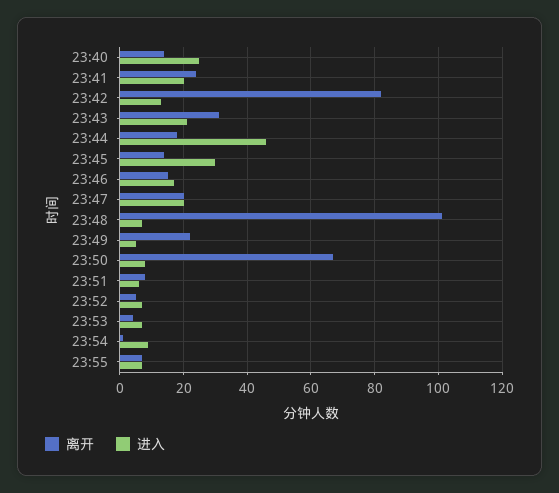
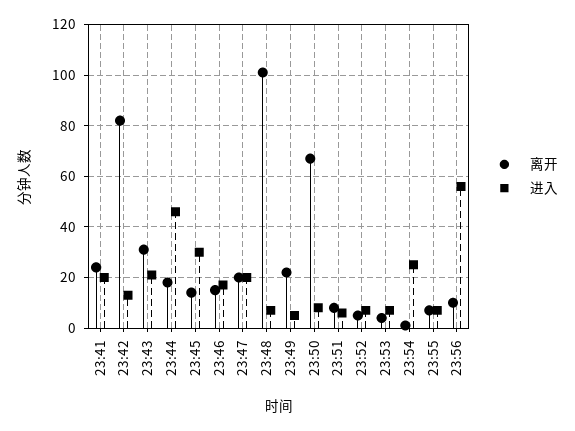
离开, 23:40: 15 -> none
进入, 23:40: 25 -> none
进入, 23:54: 10 -> 25
离开, 23:56: none -> 10
进入, 23:56: none -> 55

